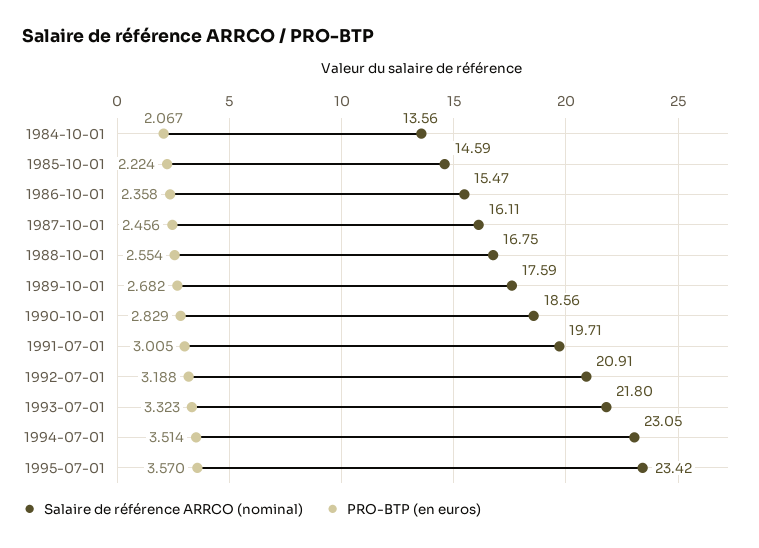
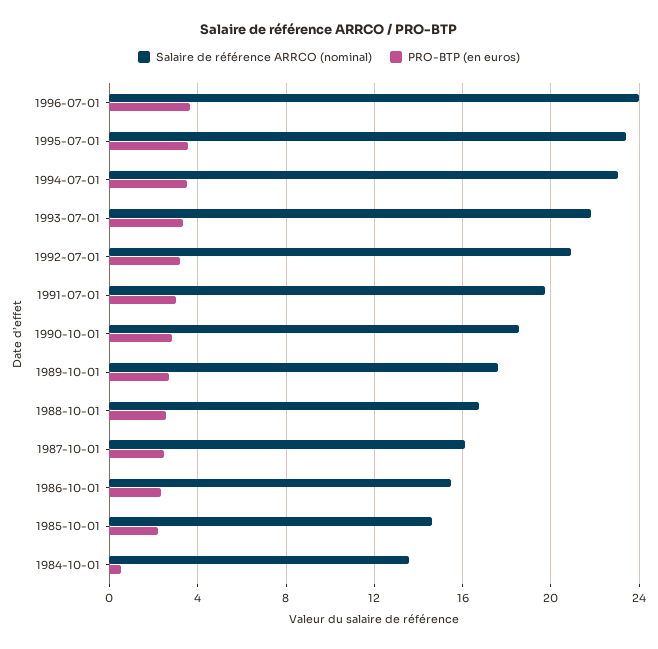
PRO-BTP (en euros), 1984-10-01: 2.067 -> 0.5
Salaire de référence ARRCO (nominal), 1996-07-01: none -> 24
PRO-BTP (en euros), 1996-07-01: none -> 3.5

